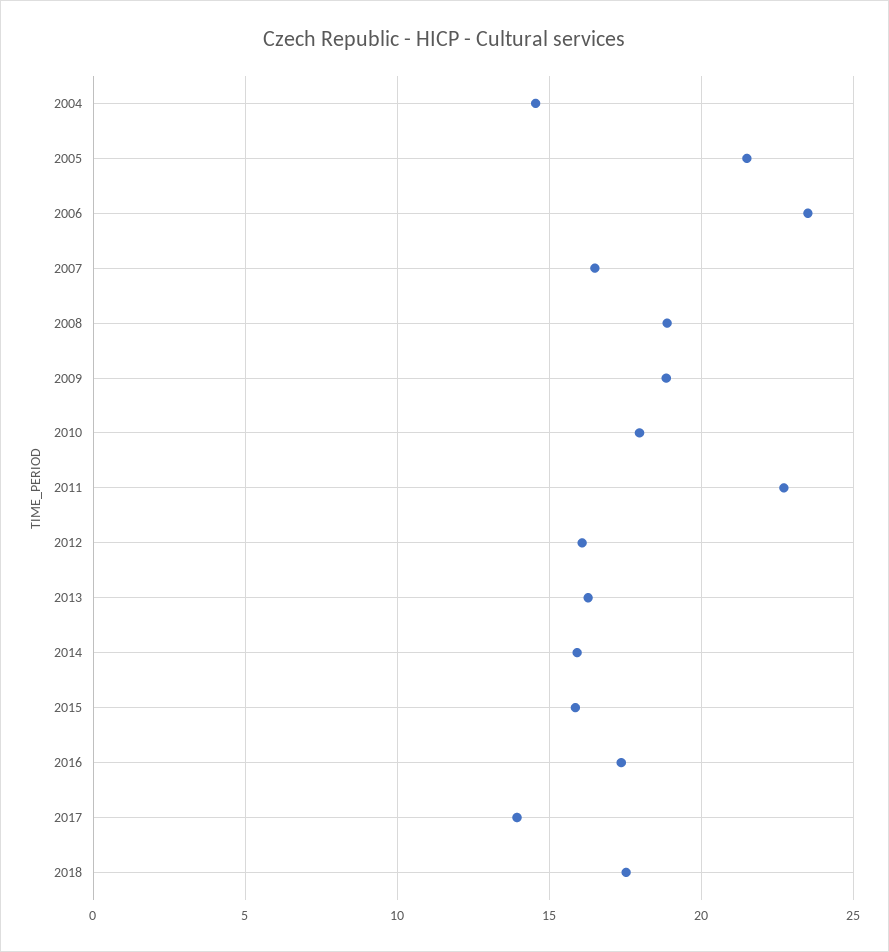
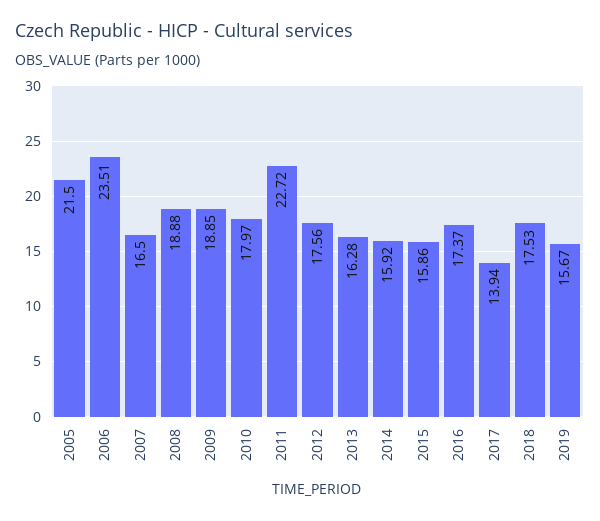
2004: 14.5 -> none
2012: 16 -> 17.56
2019: none -> 15.67

